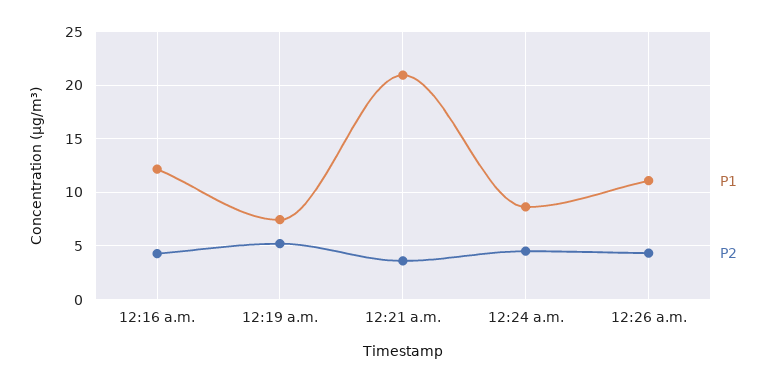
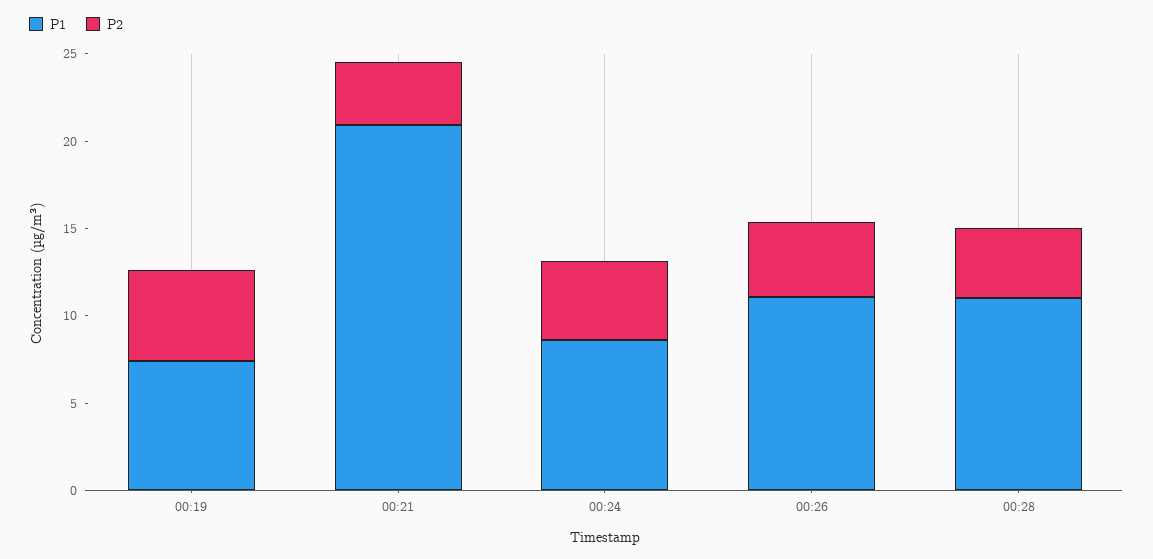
P1, 12:16 a.m.: 12 -> none
P2, 12:16 a.m.: 4 -> none
P1, 00:28: none -> 11
P2, 00:28: none -> 4

